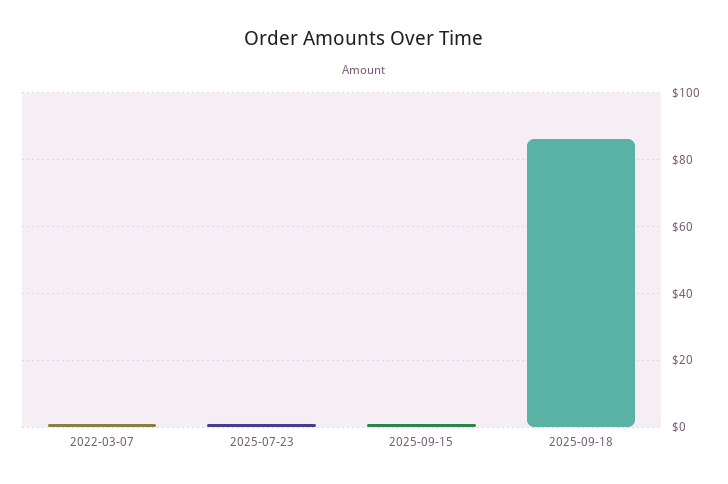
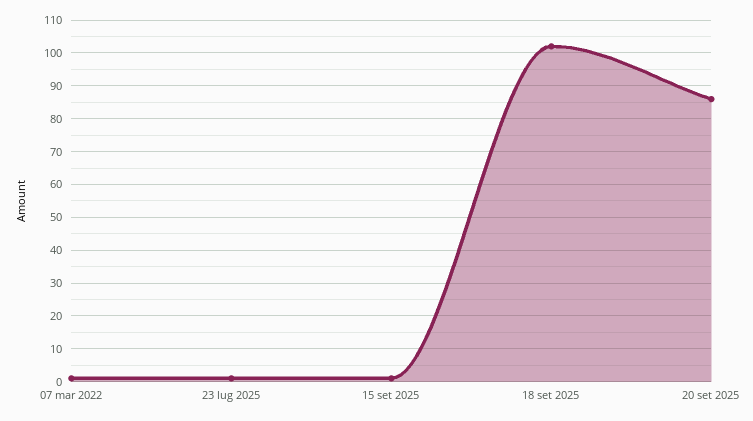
2025-09-18: 86 -> 102
20 set 2025: none -> 86

